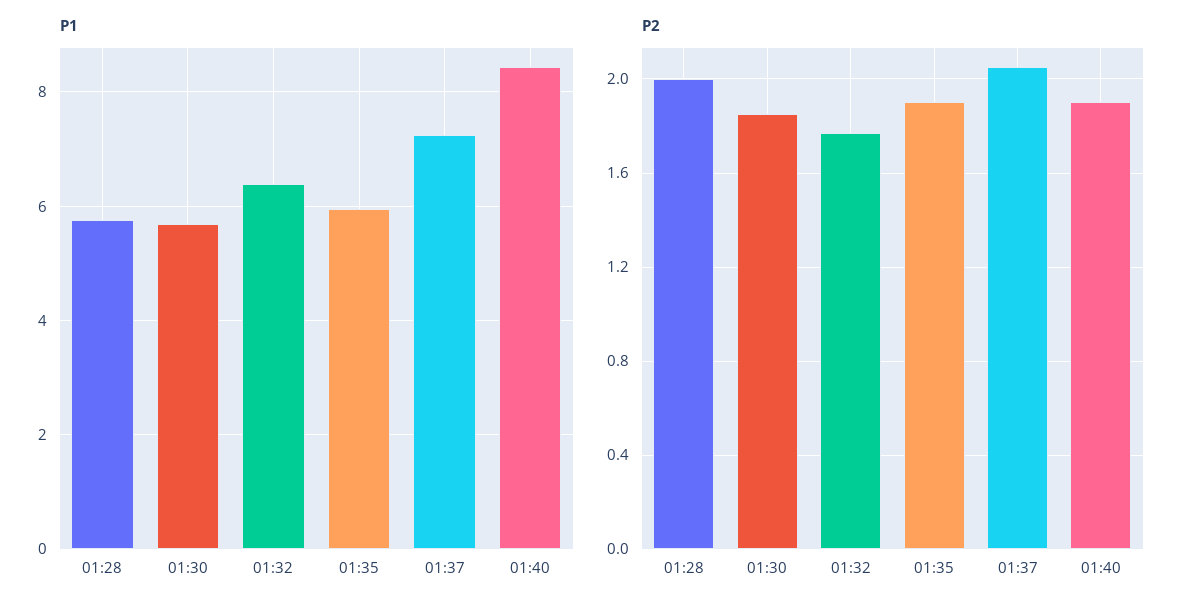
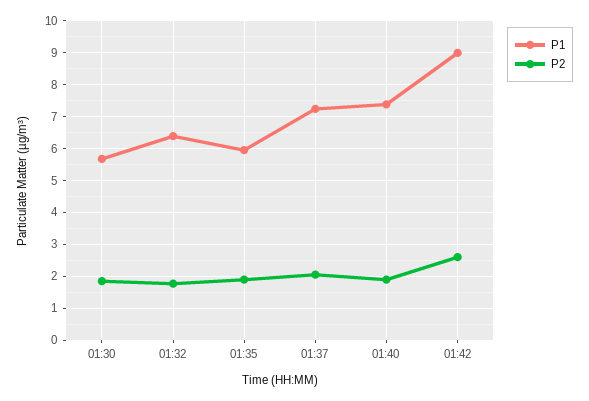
P1, 01:28: 5.8 -> none
P1, 01:40: 8.4 -> 7.4
P2, 01:28: 2 -> none
P1, 01:42: none -> 9
P2, 01:42: none -> 2.6

